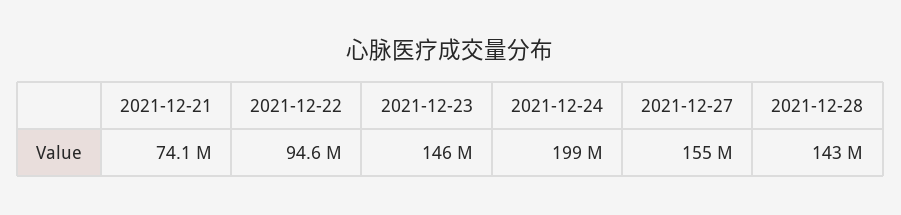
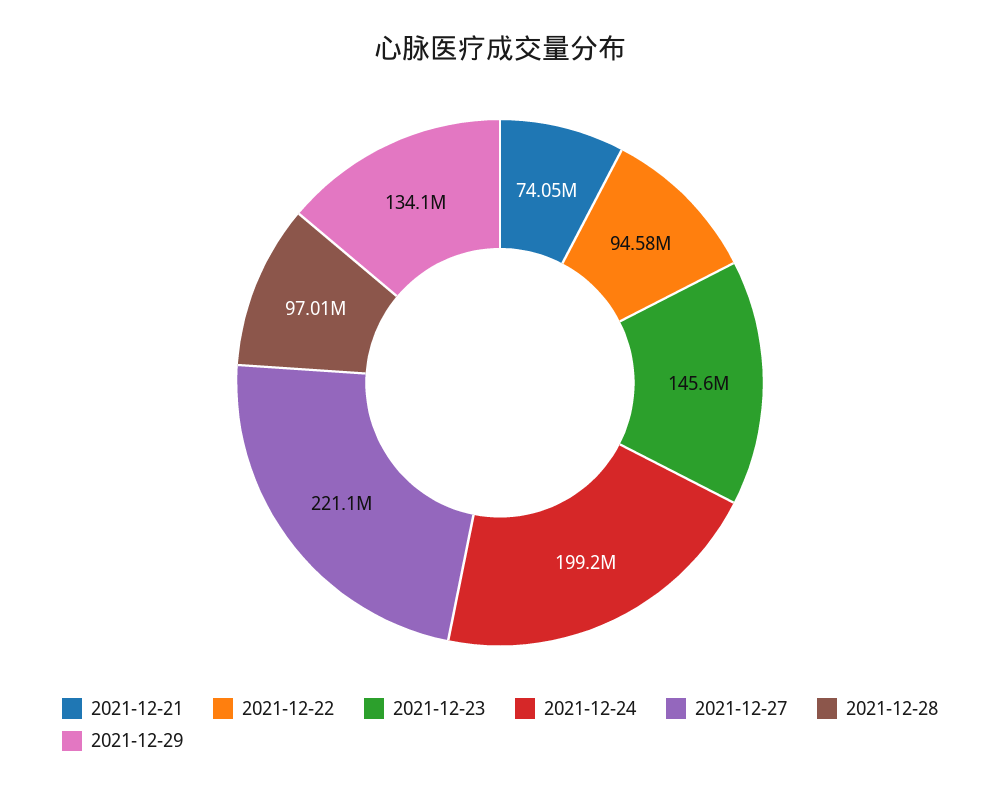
2021-12-27: 155000000 -> 221100000
2021-12-28: 143000000 -> 97010000
2021-12-29: none -> 134100000

